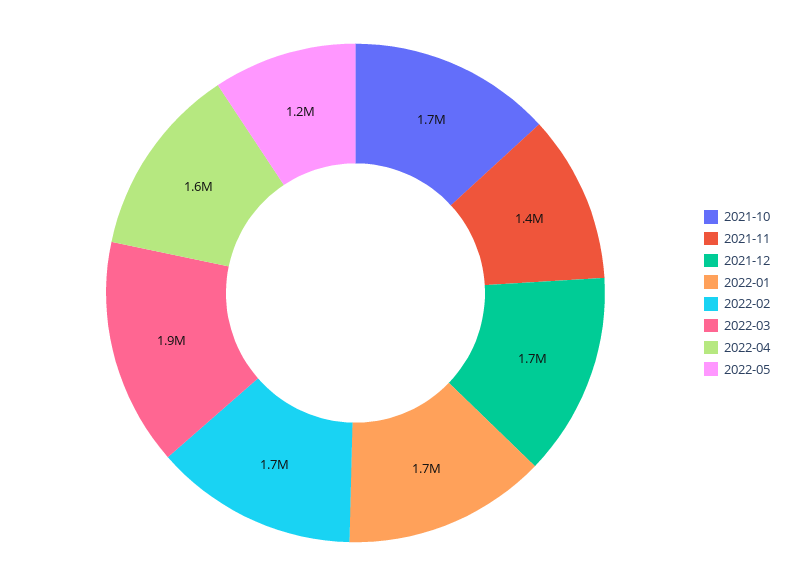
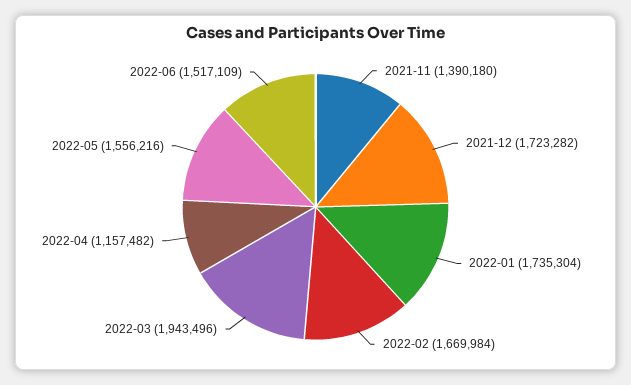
2021-10: 1700000 -> none
2022-04: 1600000 -> 1157482
2022-05: 1200000 -> 1556216
2022-06: none -> 1517109

